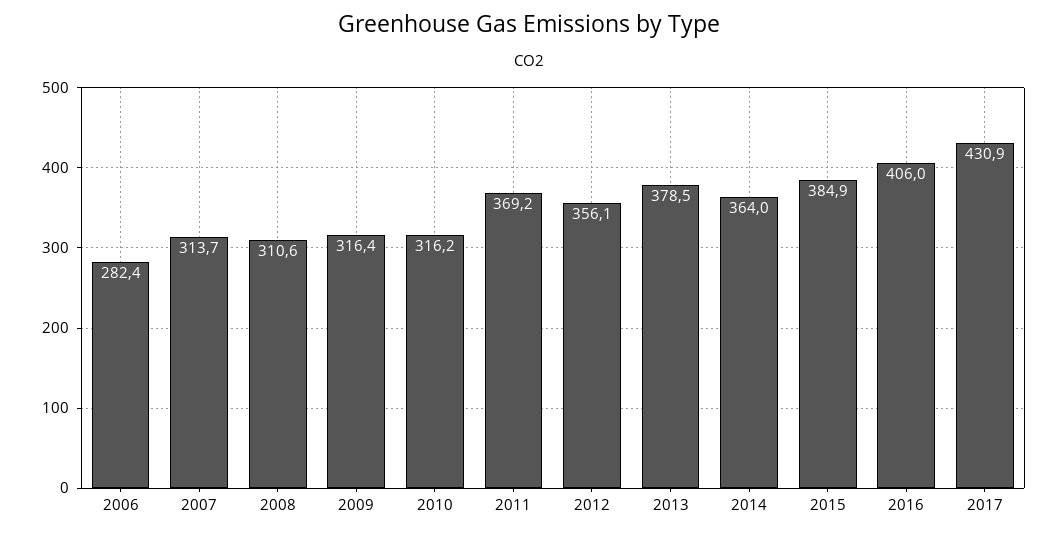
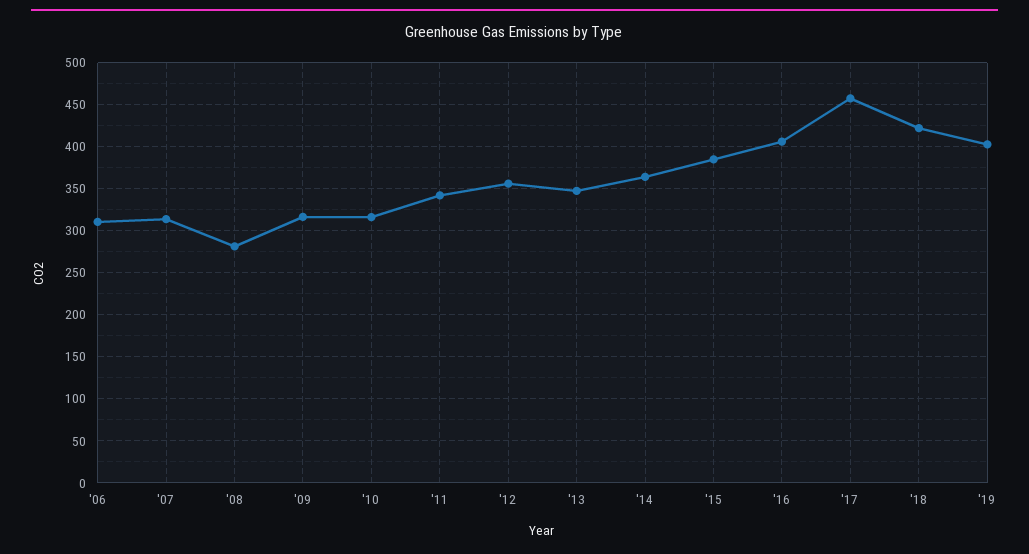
2006: 282.4 -> 310
2008: 310.6 -> 280
2011: 369.2 -> 340
2013: 378.5 -> 350
2017: 430.9 -> 460
'18: none -> 420
'19: none -> 400

